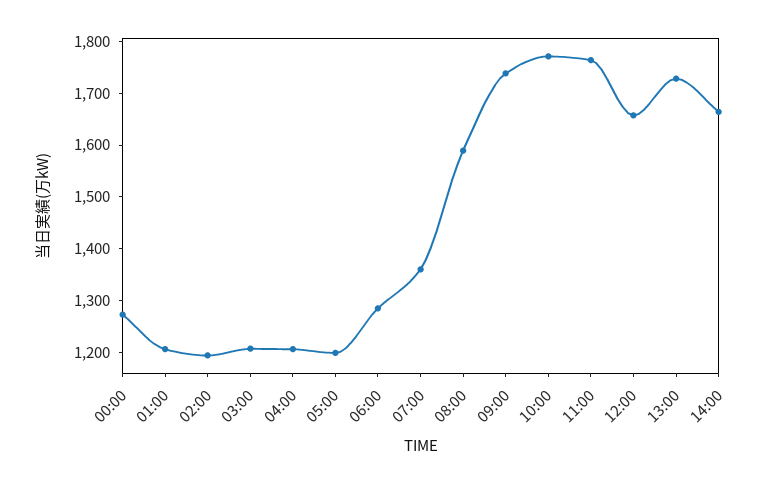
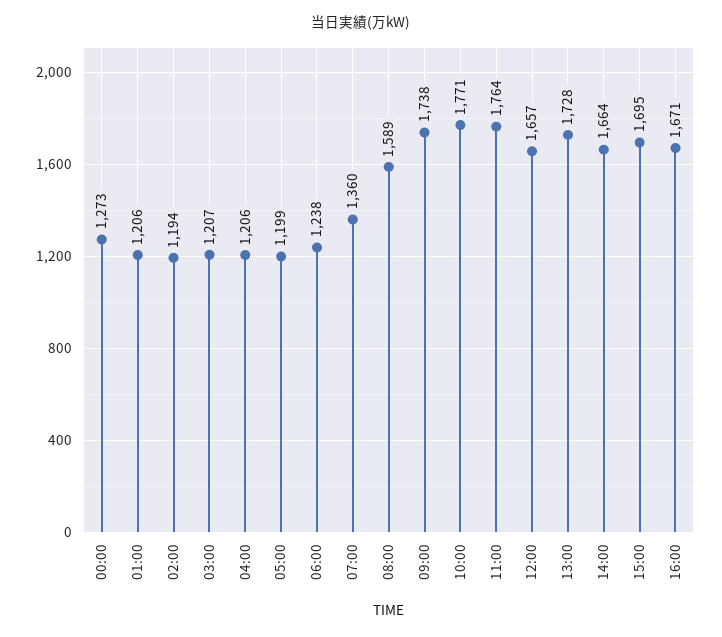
06:00: 1280 -> 1238
15:00: none -> 1695
16:00: none -> 1671

